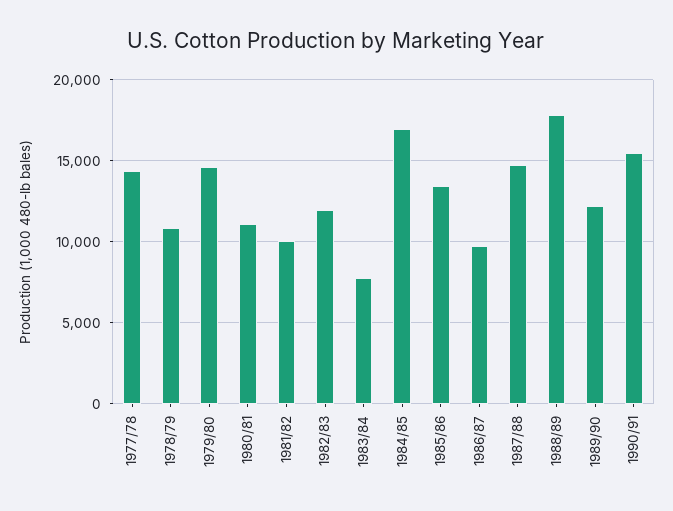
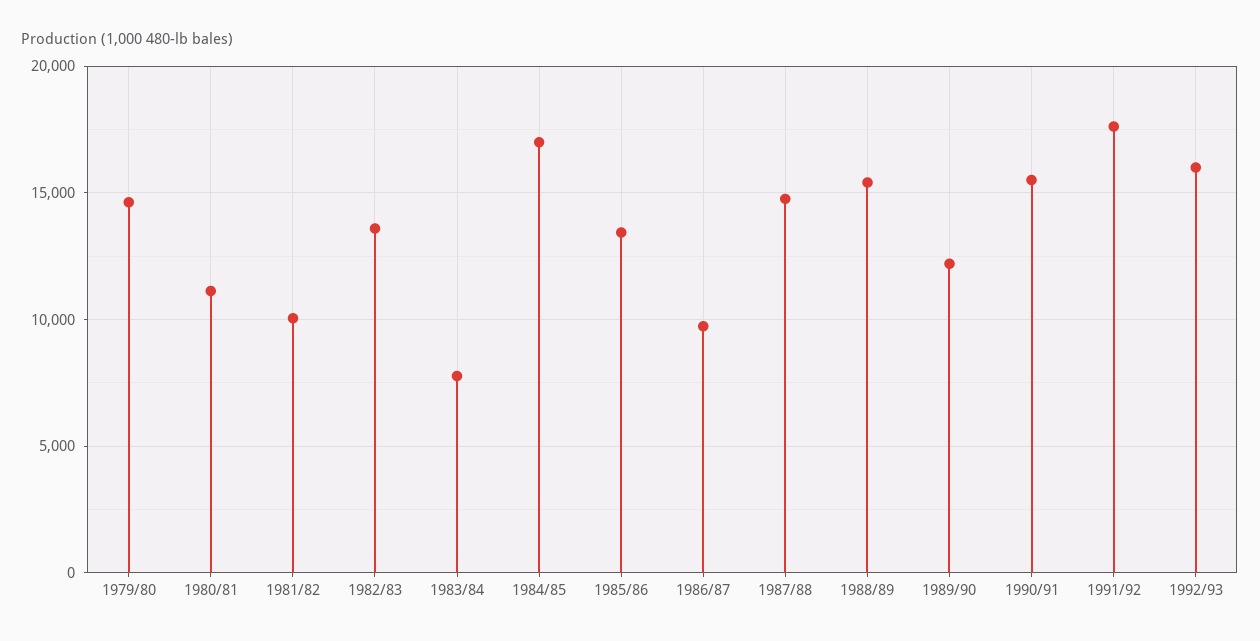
1977/78: 14500 -> none
1978/79: 11000 -> none
1982/83: 12000 -> 13500
1988/89: 18000 -> 15500
1991/92: none -> 17500
1992/93: none -> 16000

